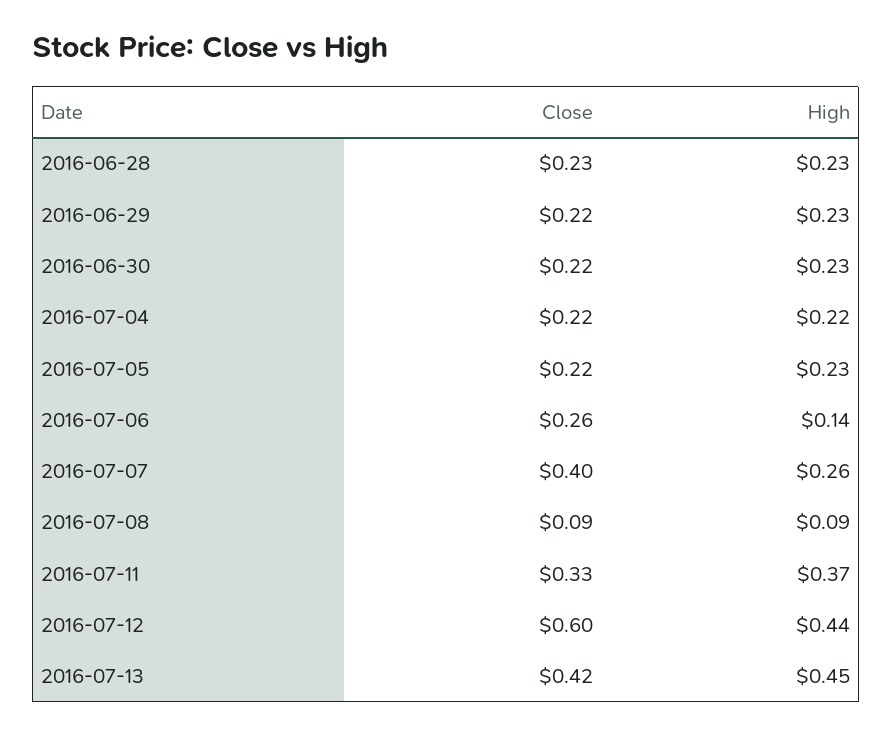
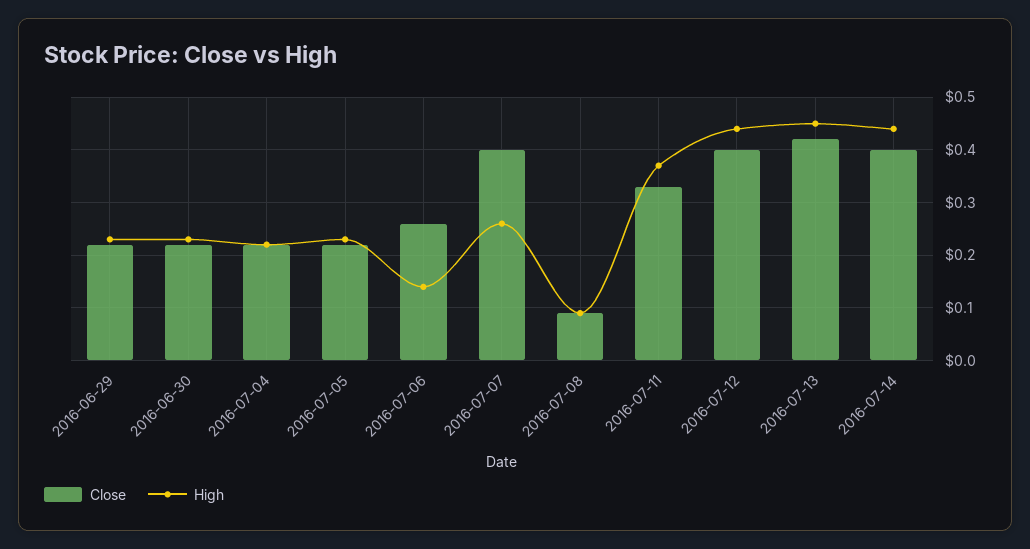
Close, 2016-06-28: 0.23 -> none
High, 2016-06-28: 0.23 -> none
Close, 2016-07-12: 0.6 -> 0.4
Close, 2016-07-14: none -> 0.4
High, 2016-07-14: none -> 0.45

